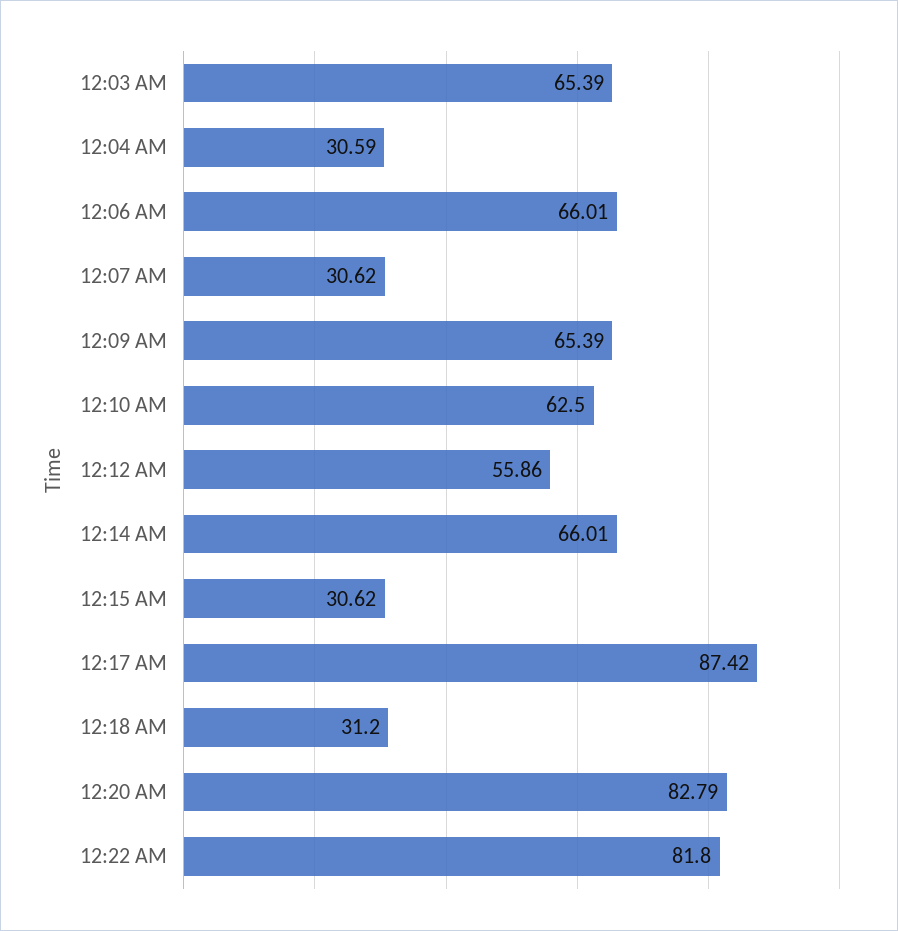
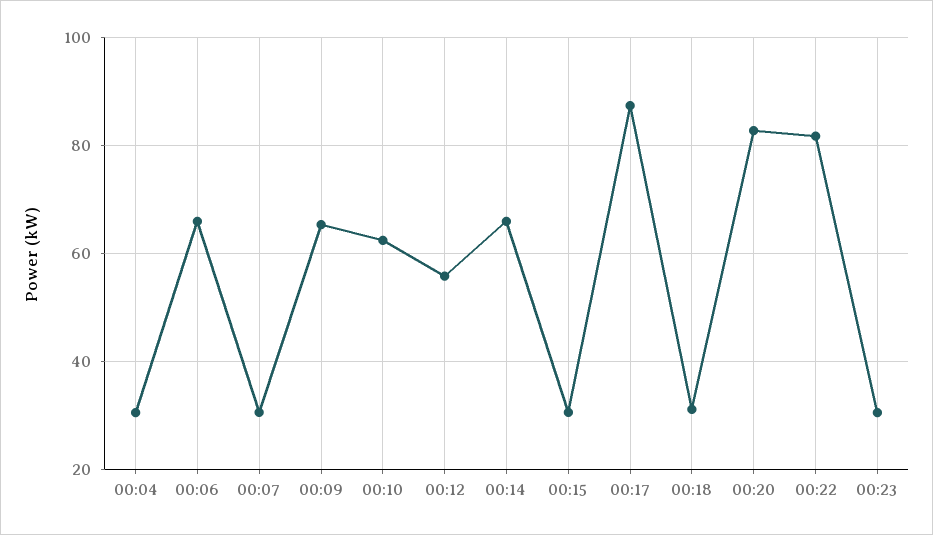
12:03 AM: 65.39 -> none
00:23: none -> 30

